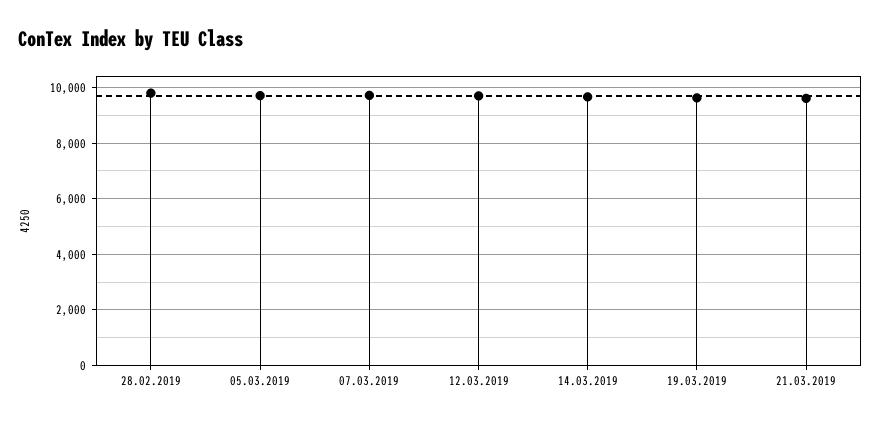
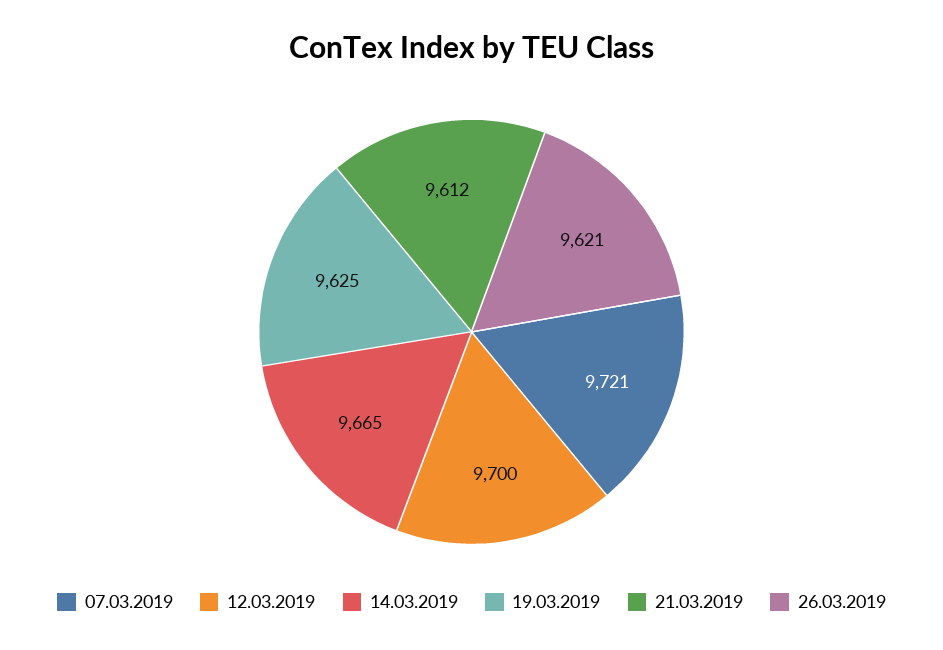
28.02.2019: 9750 -> none
05.03.2019: 9750 -> none
26.03.2019: none -> 9621

